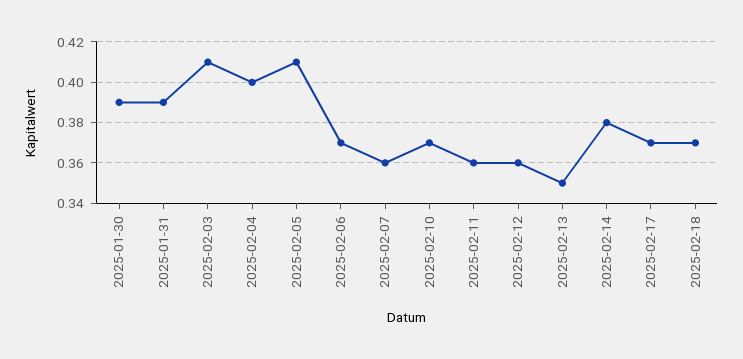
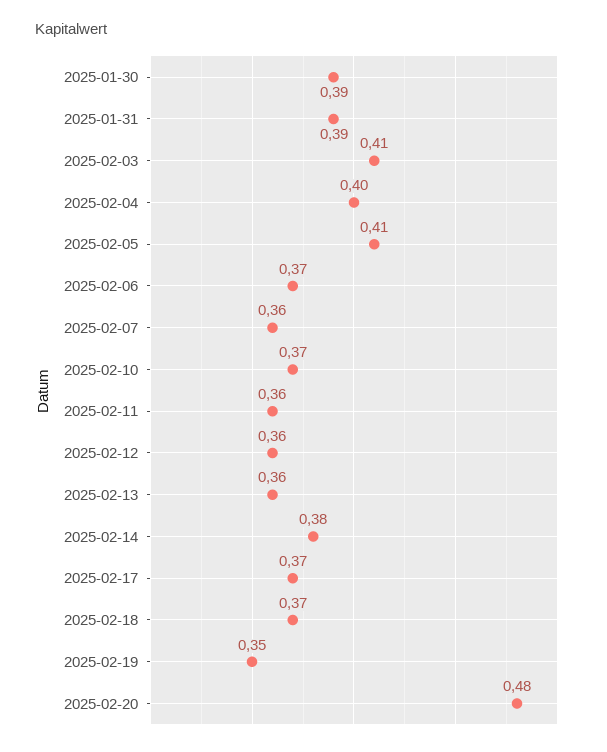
2025-02-13: 0.35 -> 0.36
2025-02-19: none -> 0.35
2025-02-20: none -> 0.48

